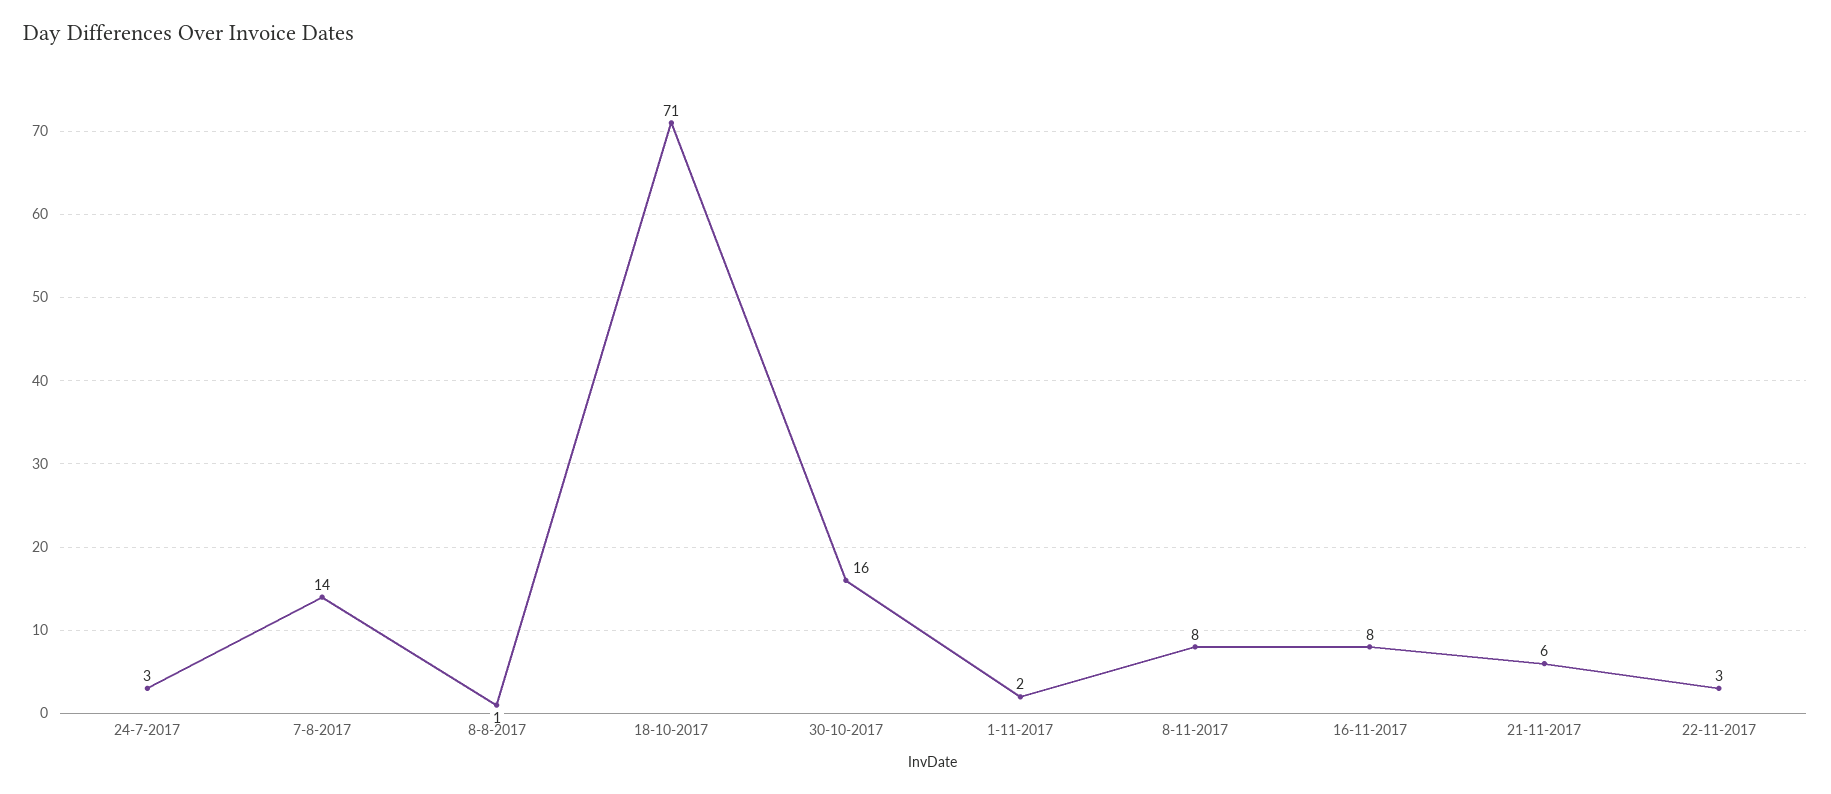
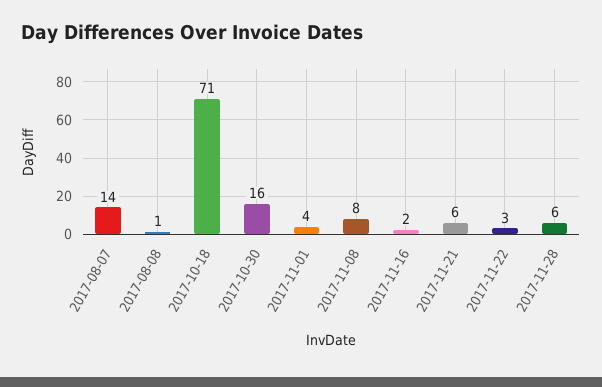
24-7-2017: 3 -> none
1-11-2017: 2 -> 4
16-11-2017: 8 -> 2
2017-11-28: none -> 6

